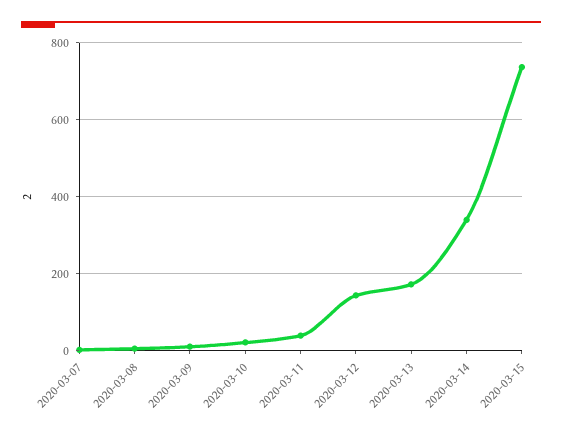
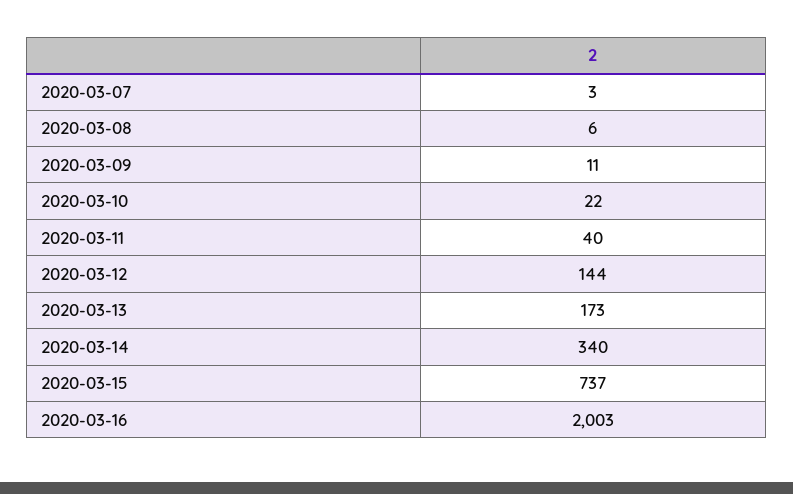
2020-03-16: none -> 2003

